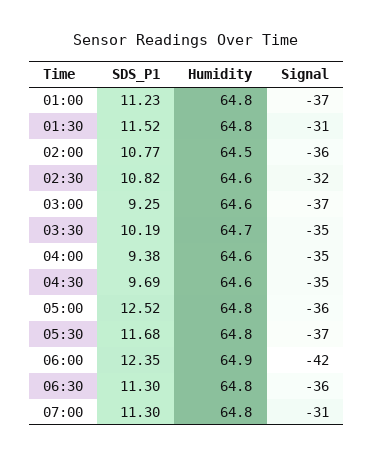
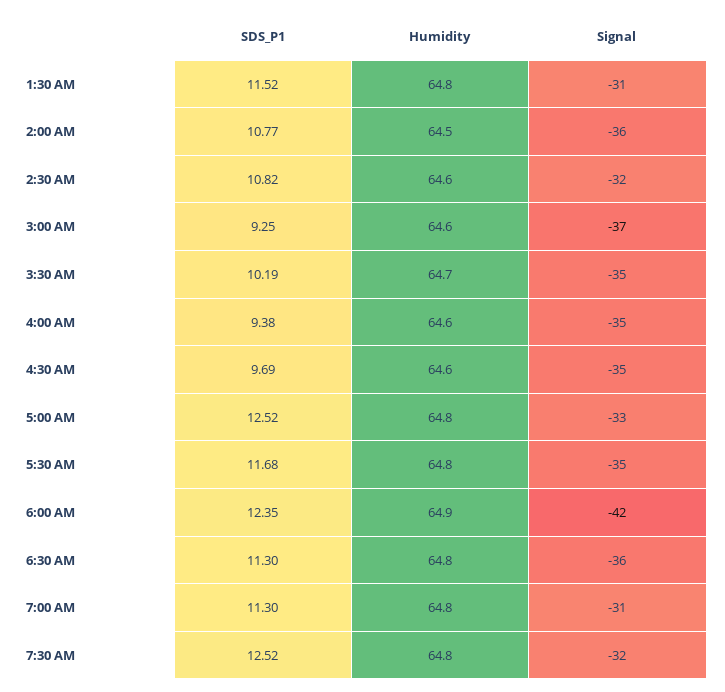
SDS_P1, 01:00: 11.23 -> none
Humidity, 01:00: 64.8 -> none
Signal, 01:00: -37 -> none
Signal, 05:00: -36 -> -33
Signal, 05:30: -37 -> -35
SDS_P1, 7:30 AM: none -> 12.52
Humidity, 7:30 AM: none -> 64.8
Signal, 7:30 AM: none -> -32

